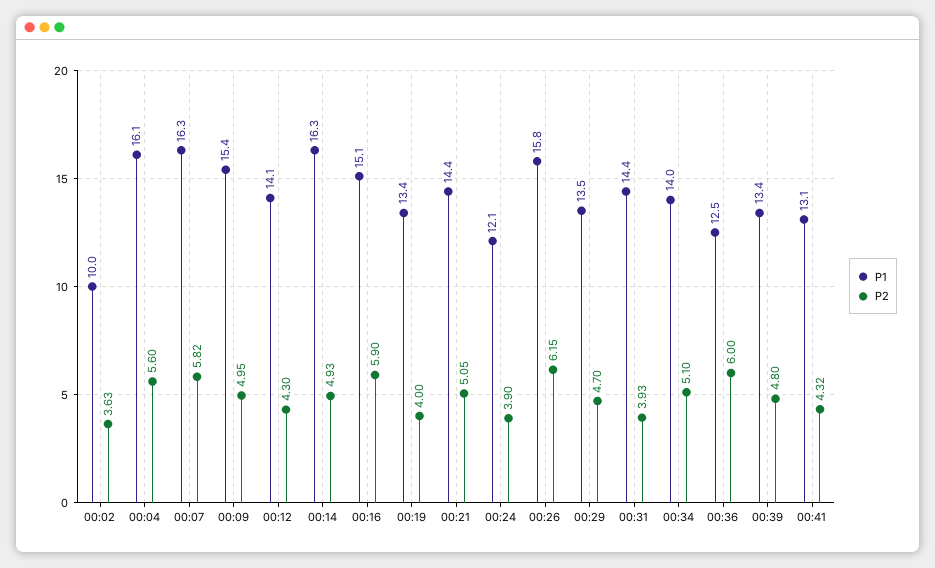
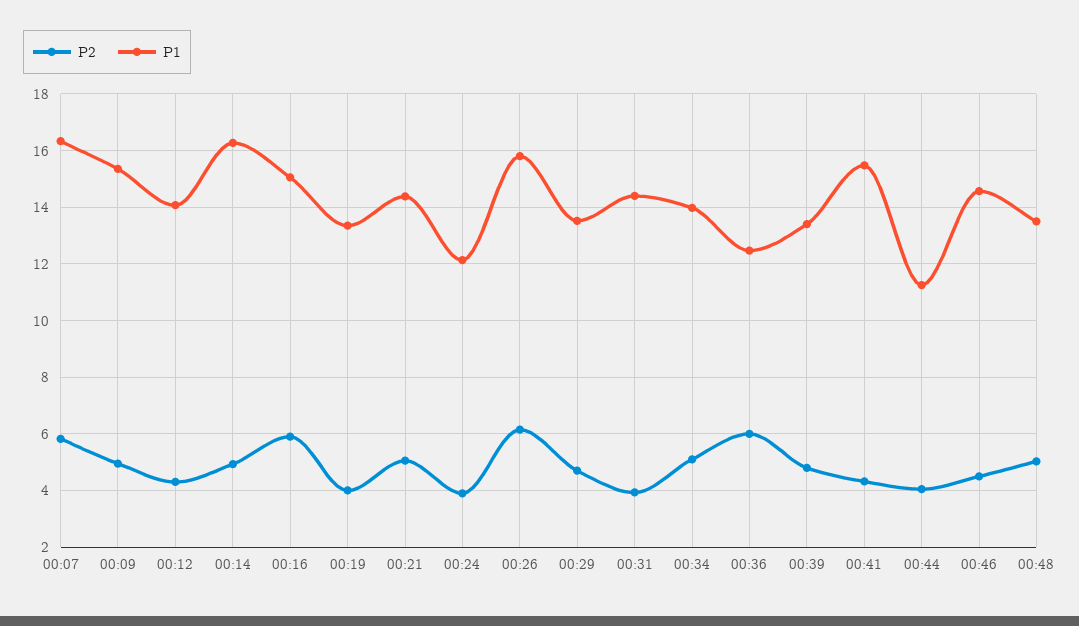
P1, 00:02: 10 -> none
P2, 00:02: 3.63 -> none
P1, 00:04: 16.1 -> none
P2, 00:04: 5.6 -> none
P1, 00:41: 13.1 -> 15.5
P2, 00:44: none -> 4
P1, 00:44: none -> 11.25
P2, 00:46: none -> 4.5
P1, 00:46: none -> 14.5
P2, 00:48: none -> 5
P1, 00:48: none -> 13.5

